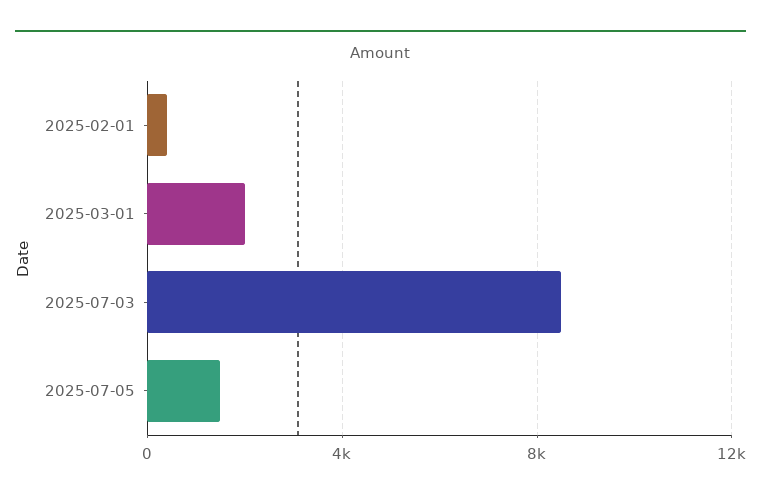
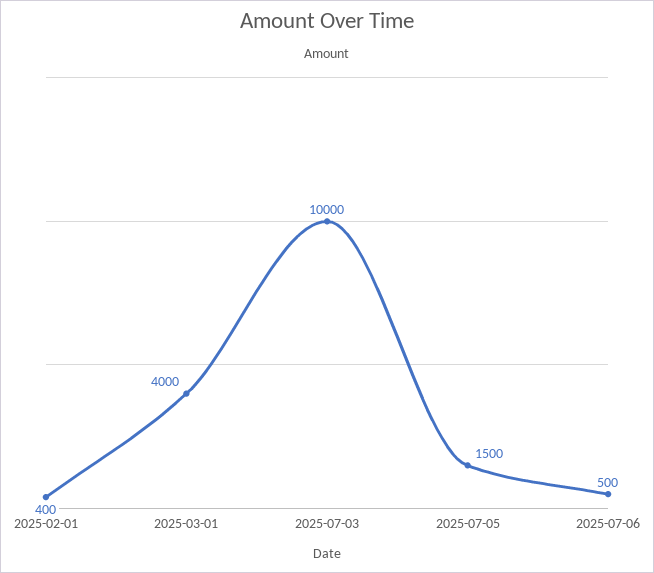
2025-03-01: 2000 -> 4000
2025-07-03: 8500 -> 10000
2025-07-06: none -> 500

